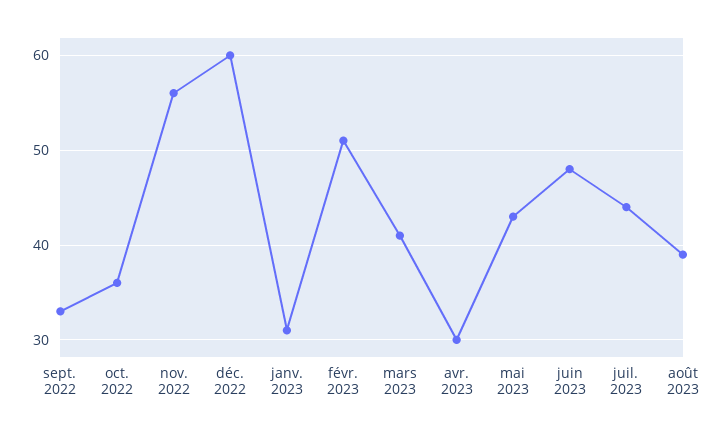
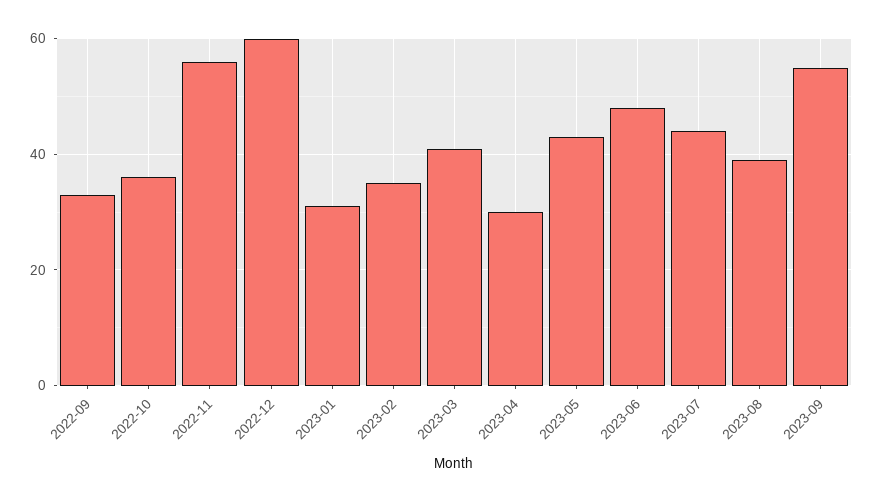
févr. 2023: 51 -> 35
2023-09: none -> 55

